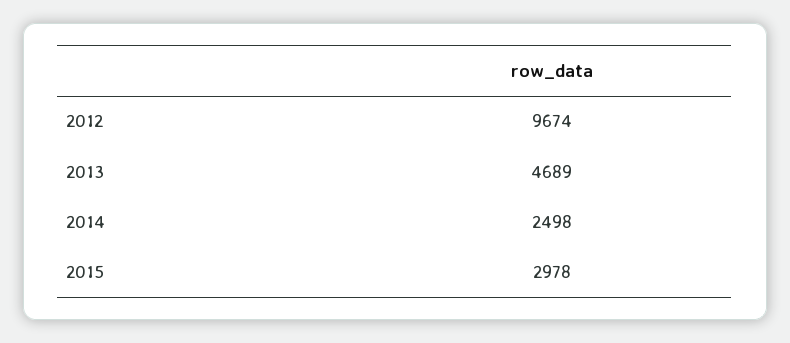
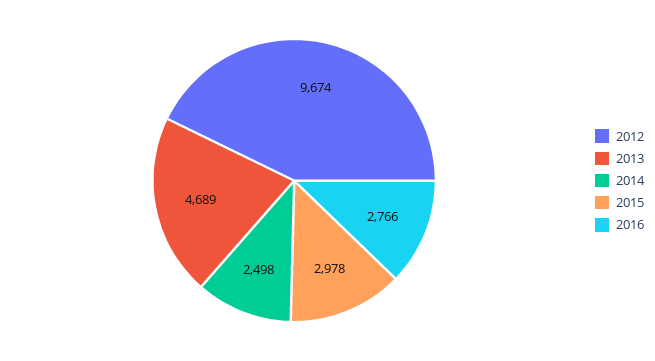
2016: none -> 2766

